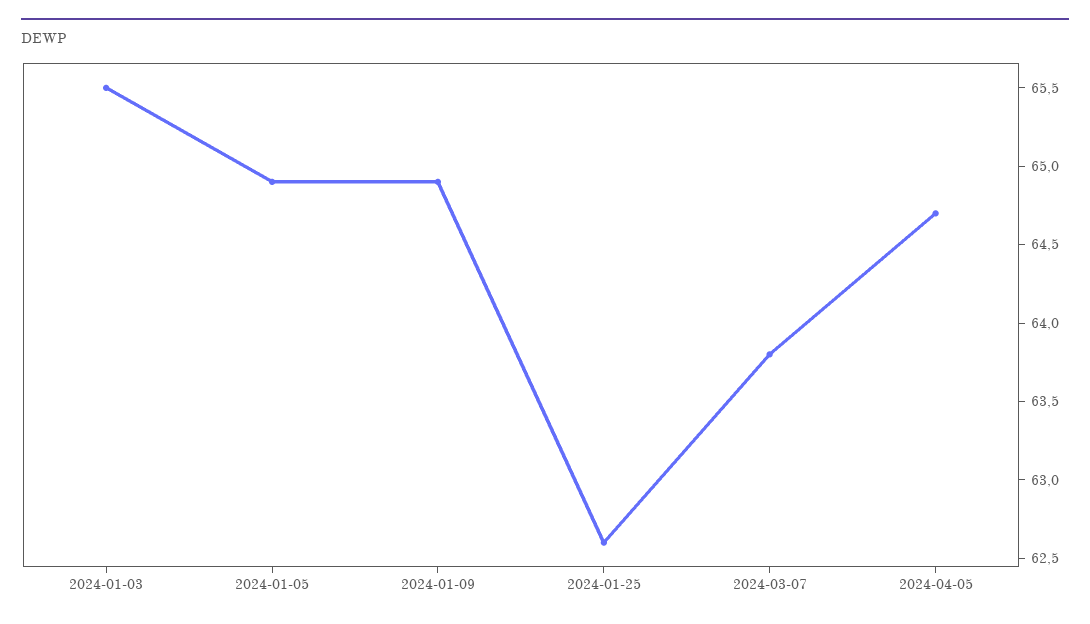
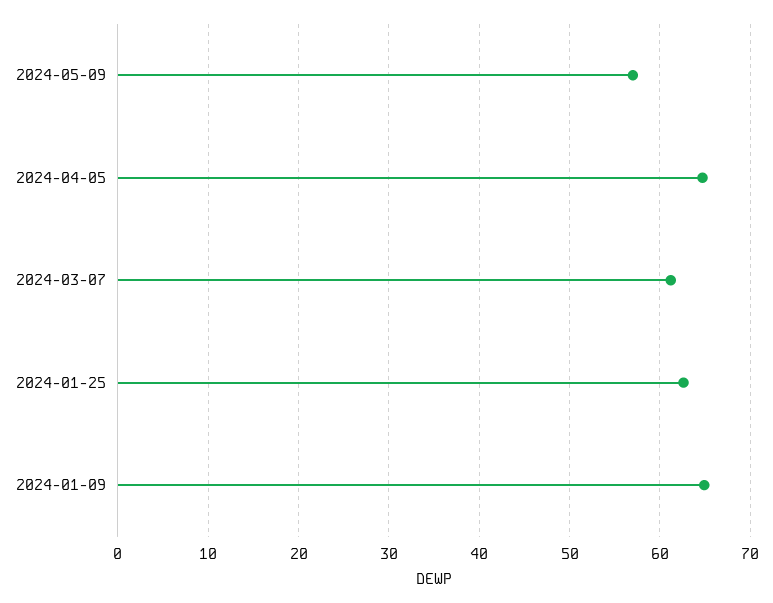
2024-01-03: 65.5 -> none
2024-01-05: 64.9 -> none
2024-03-07: 63.8 -> 61
2024-05-09: none -> 57

